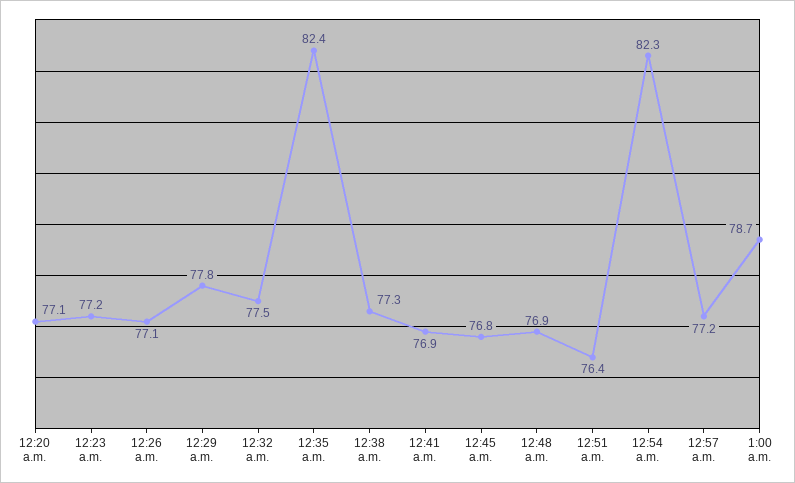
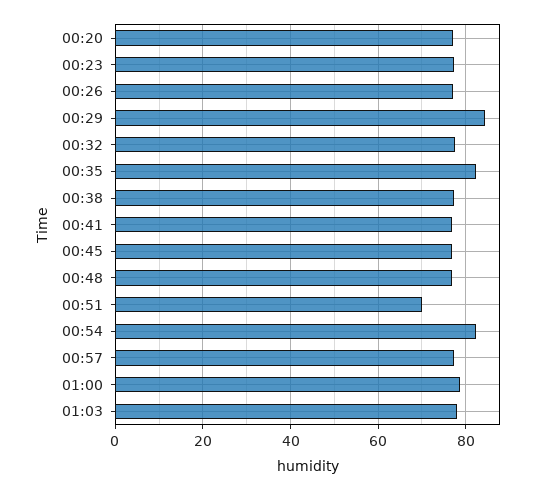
12:29 a.m.: 77.8 -> 84
12:51 a.m.: 76.4 -> 70
01:03: none -> 78

